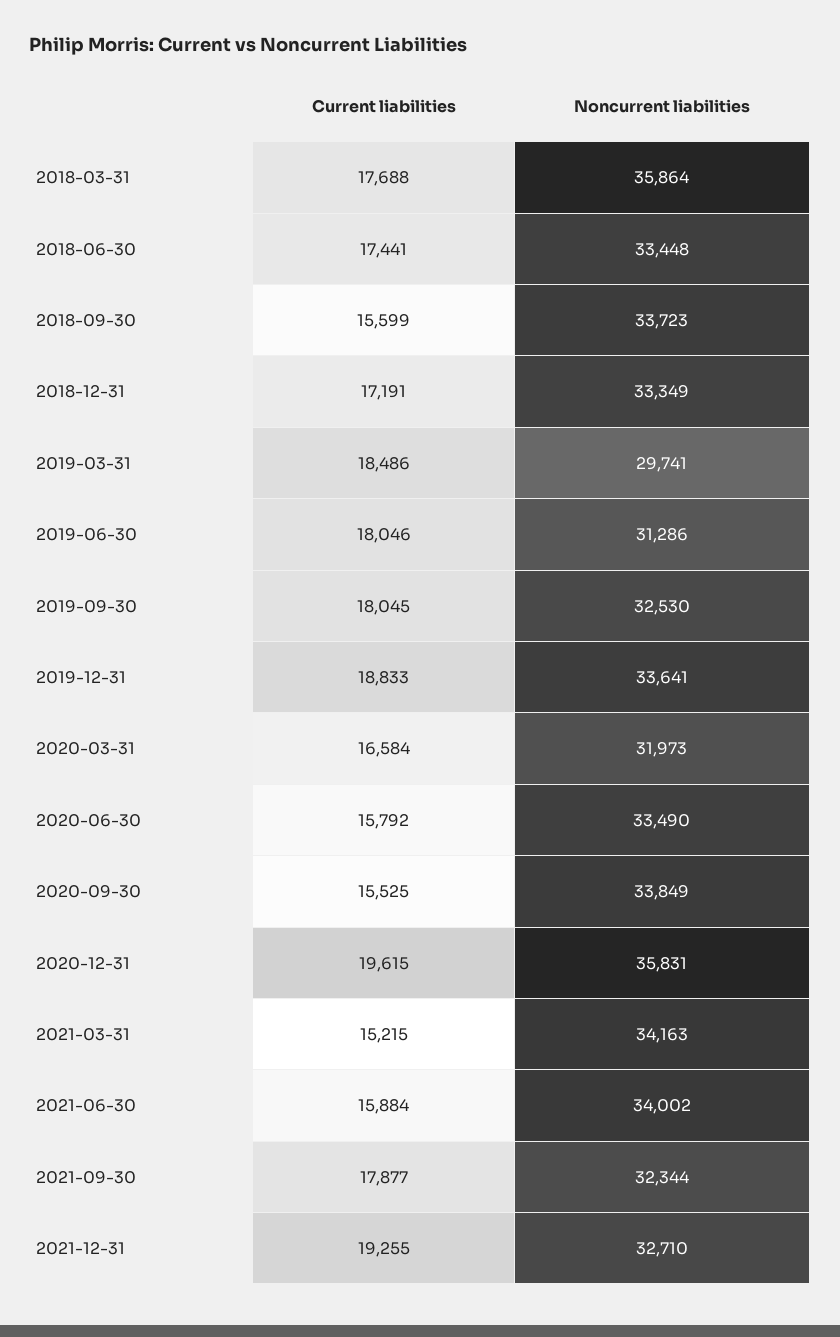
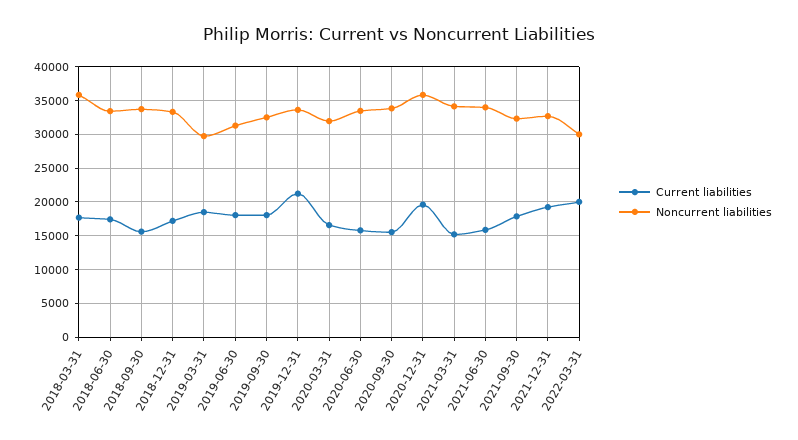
Current liabilities, 2019-12-31: 18833 -> 21000
Current liabilities, 2022-03-31: none -> 20000
Noncurrent liabilities, 2022-03-31: none -> 30000

